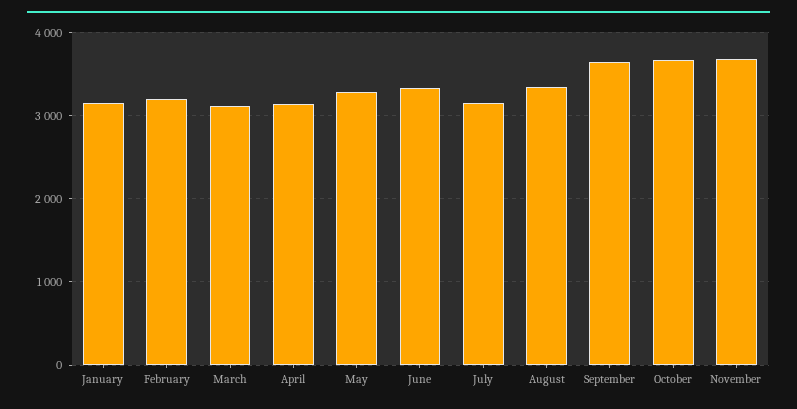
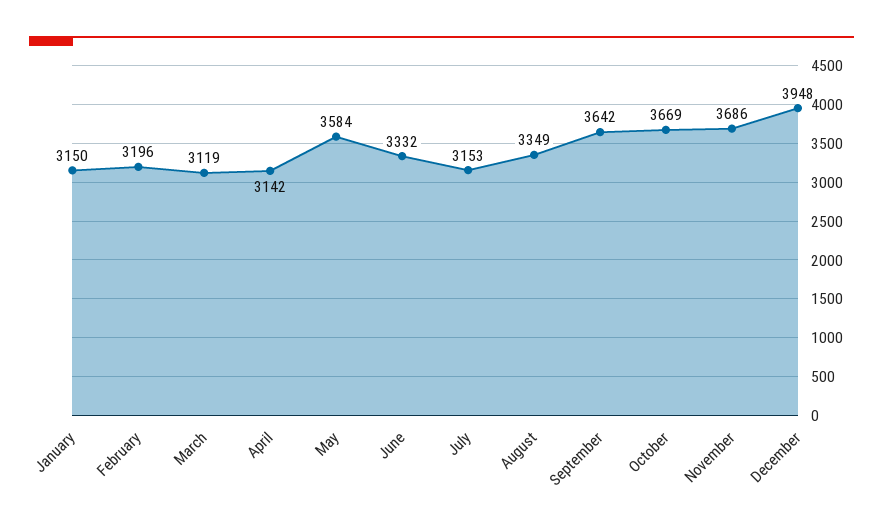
May: 3300 -> 3584
December: none -> 3948

